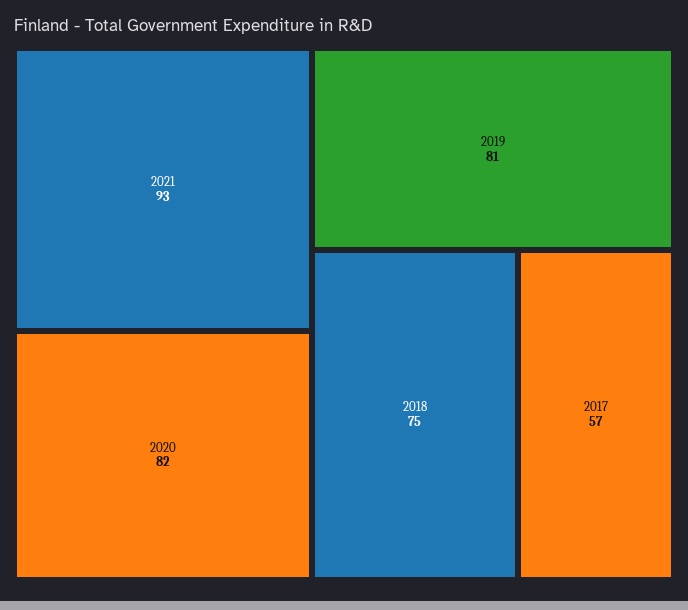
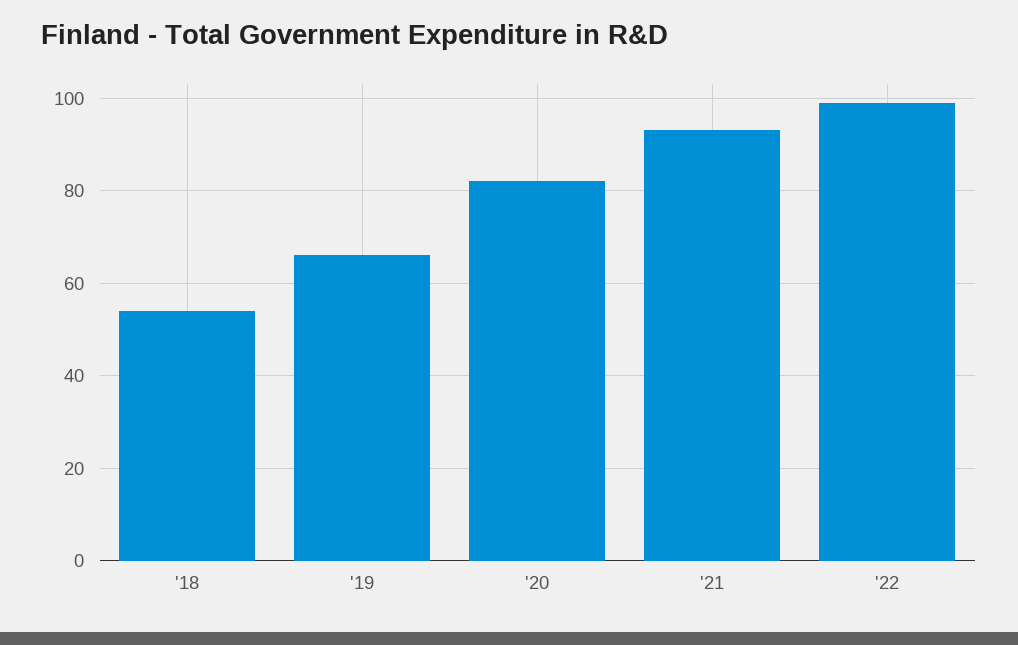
2019: 81 -> 65
2018: 75 -> 55
2017: 57 -> none
'22: none -> 100

